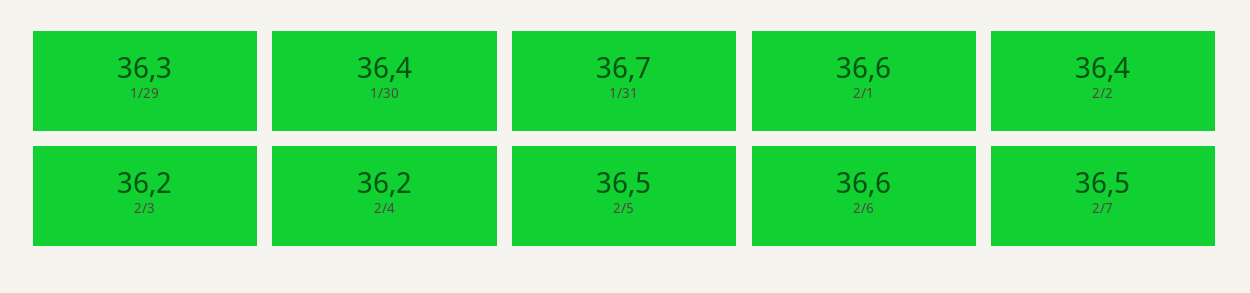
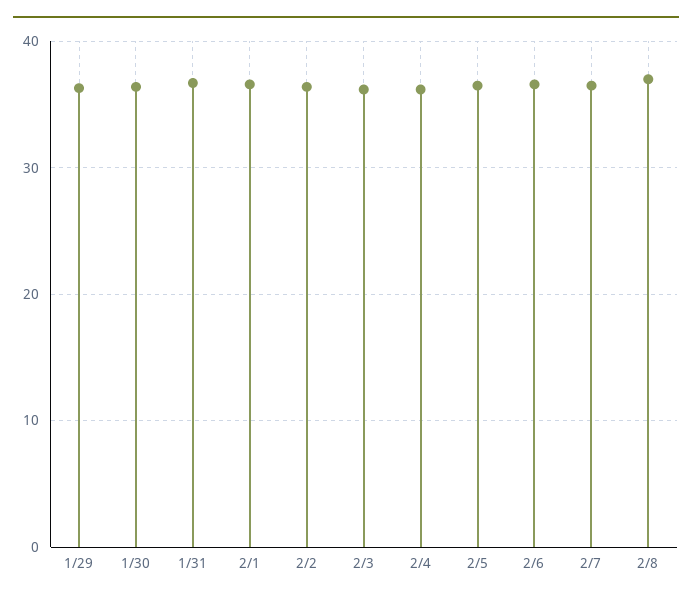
2/8: none -> 37

